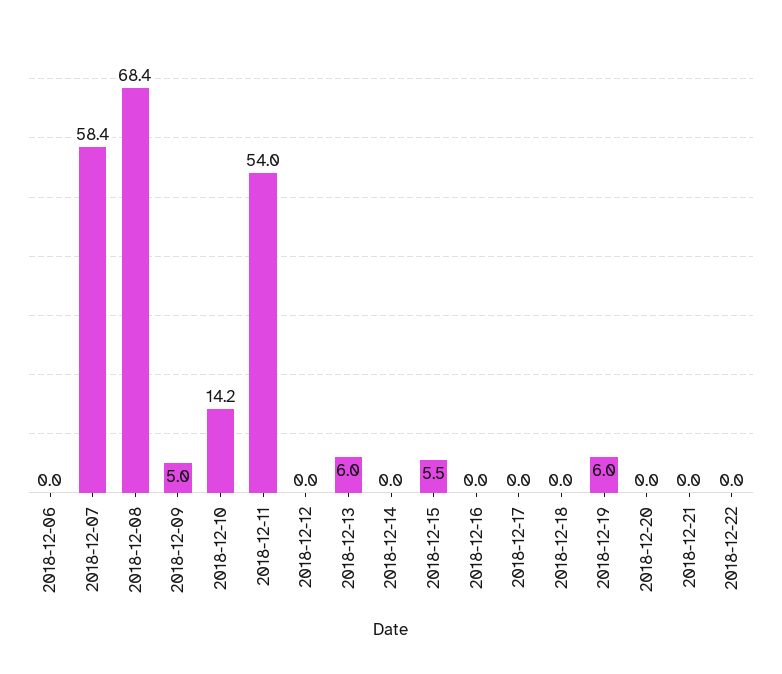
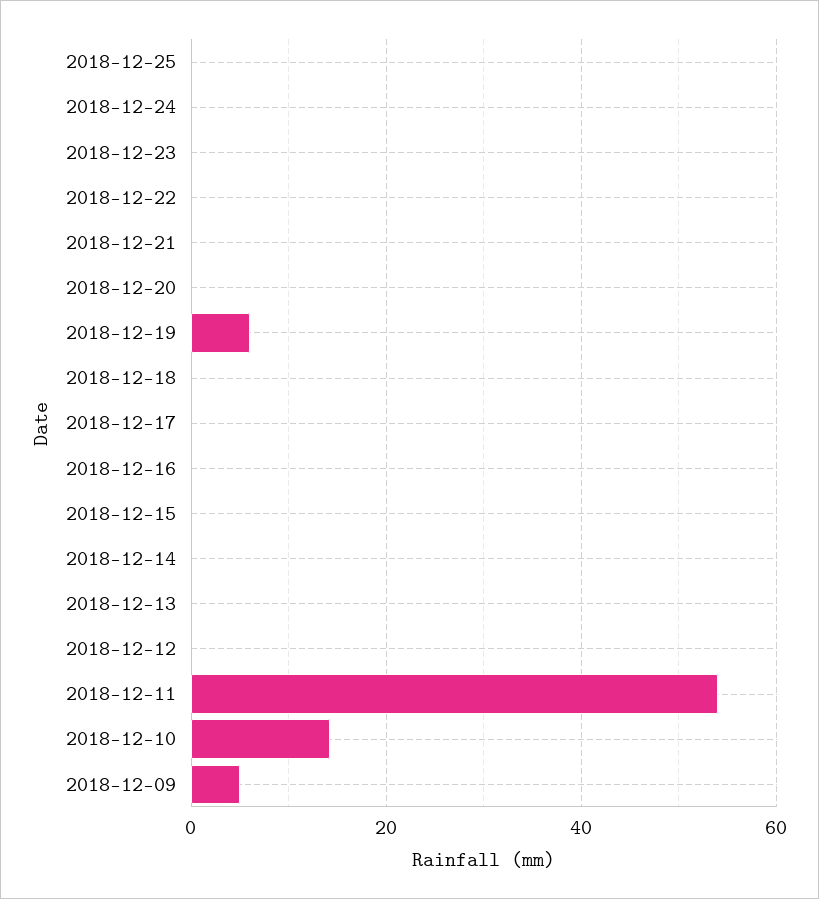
2018-12-06: 0 -> none
2018-12-07: 58.4 -> none
2018-12-08: 68.4 -> none
2018-12-13: 6 -> 0
2018-12-15: 5.5 -> 0
2018-12-25: none -> 0
2018-12-24: none -> 0
2018-12-23: none -> 0

